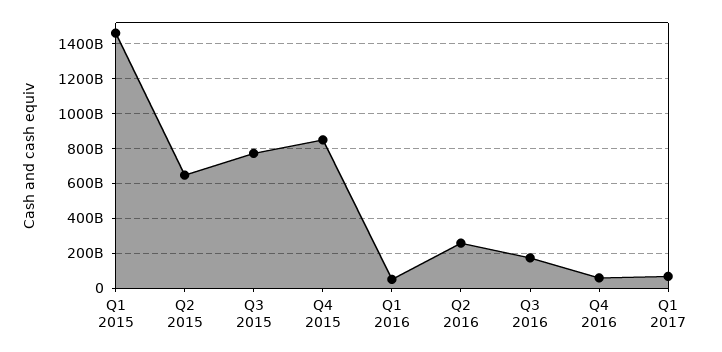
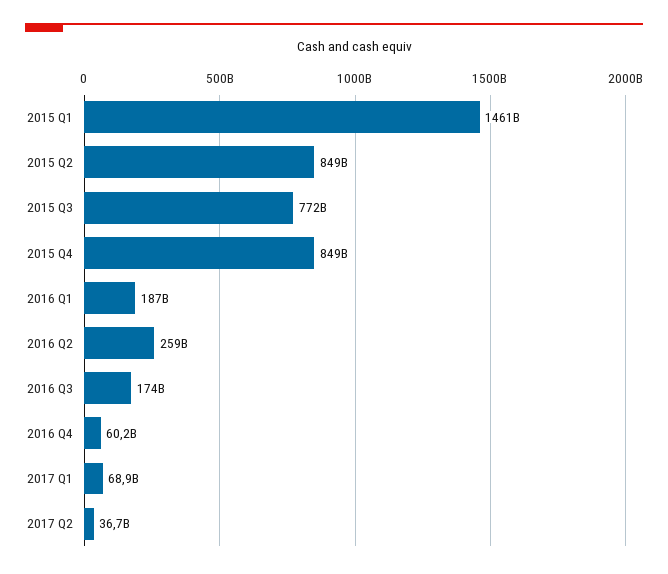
Q2 2015: 650000000000 -> 849000000000
Q1 2016: 50000000000 -> 187000000000
2017 Q2: none -> 36700000000

